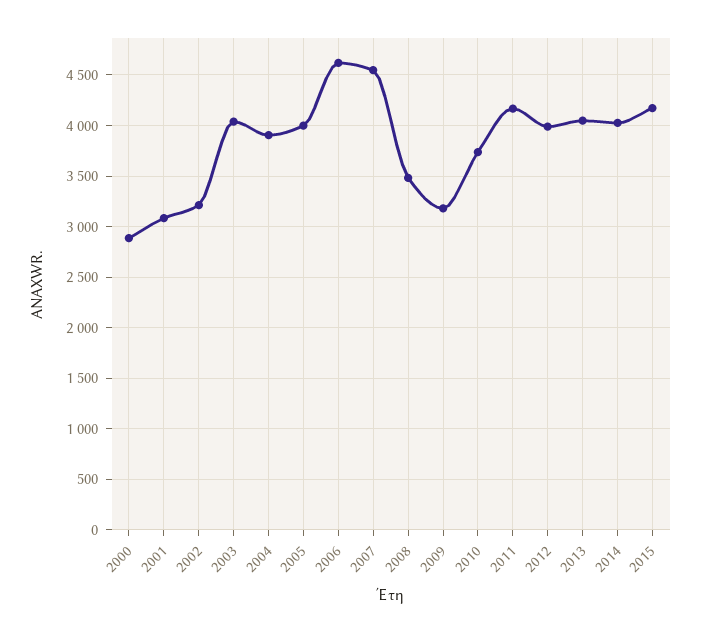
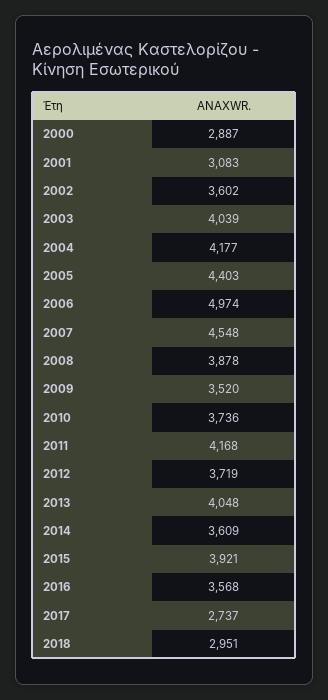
2002: 3200 -> 3602
2004: 3900 -> 4177
2005: 4000 -> 4403
2006: 4600 -> 4974
2008: 3500 -> 3878
2009: 3200 -> 3520
2012: 4000 -> 3719
2014: 4000 -> 3609
2015: 4200 -> 3921
2016: none -> 3568
2017: none -> 2737
2018: none -> 2951

